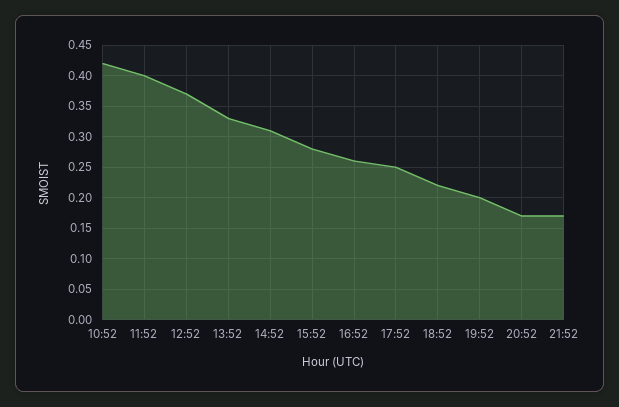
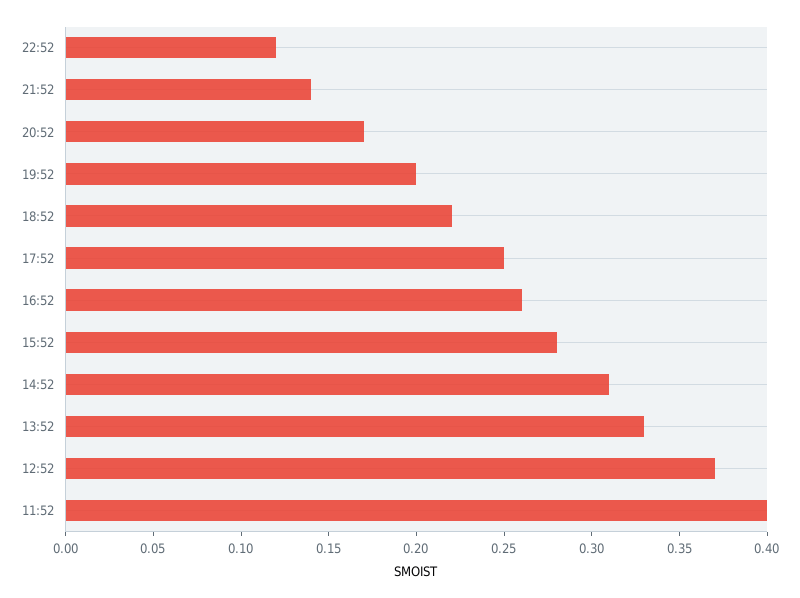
10:52: 0.42 -> none
21:52: 0.17 -> 0.14
22:52: none -> 0.12

